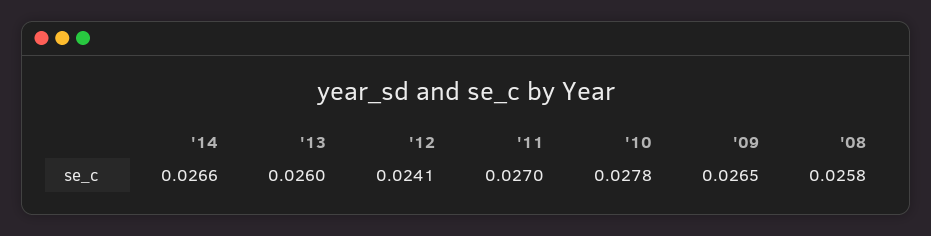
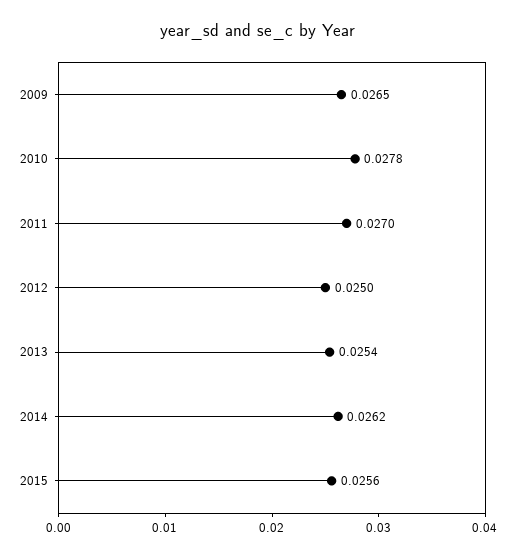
'14: 0.0266 -> 0.0262
'13: 0.026 -> 0.0254
'12: 0.0241 -> 0.025
'08: 0.0258 -> none
2015: none -> 0.0256

